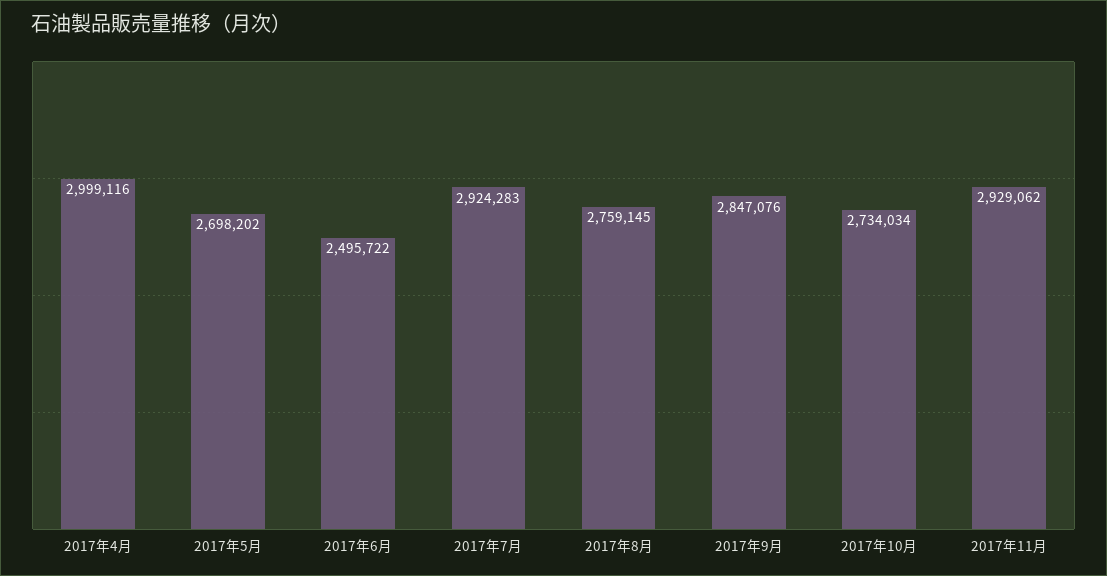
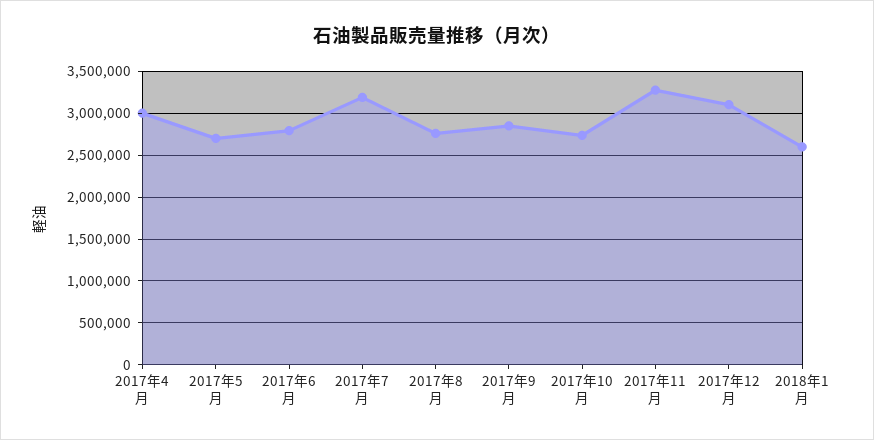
2017年6月: 2495722 -> 2800000
2017年7月: 2924283 -> 3200000
2017年11月: 2929062 -> 3300000
2017年12月: none -> 3100000
2018年1月: none -> 2600000

